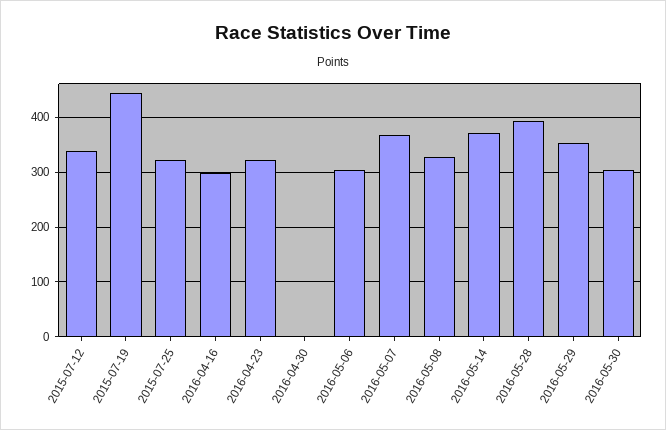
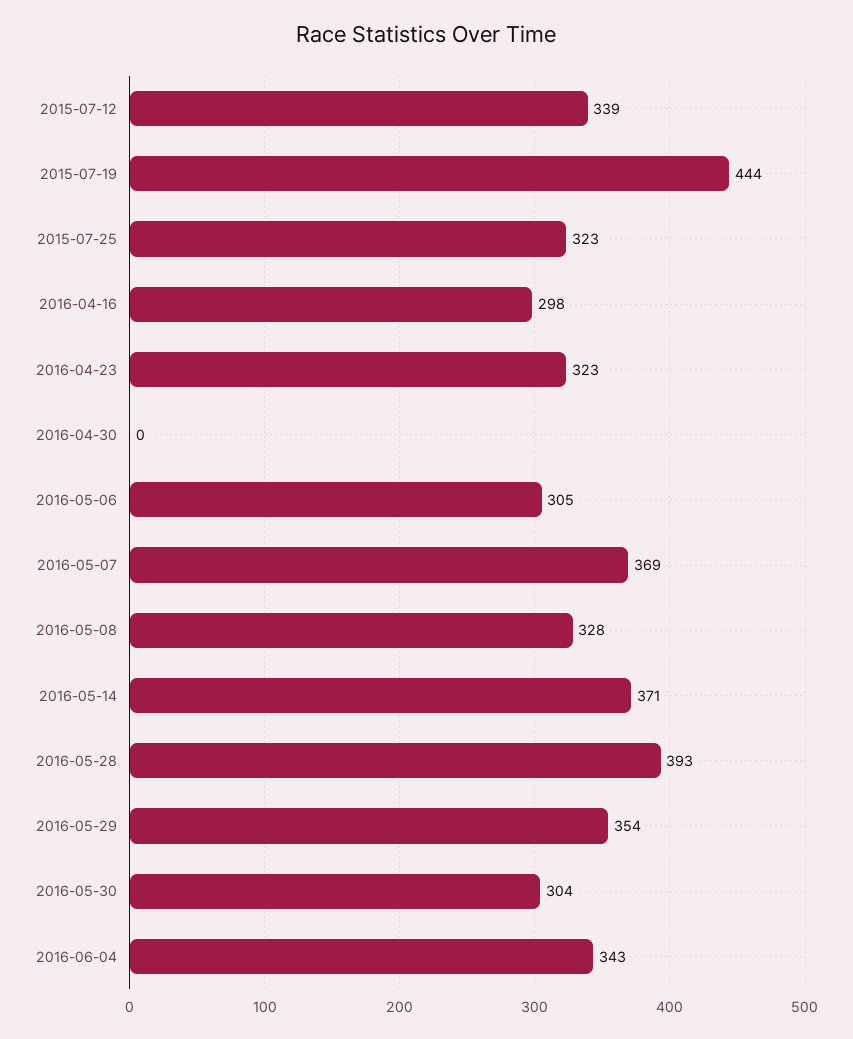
2016-06-04: none -> 343

